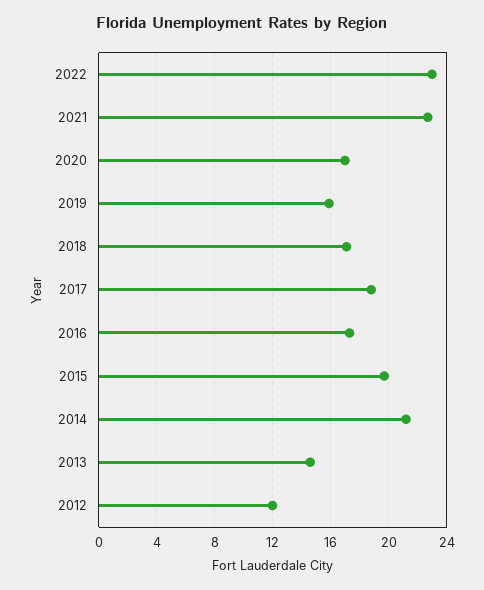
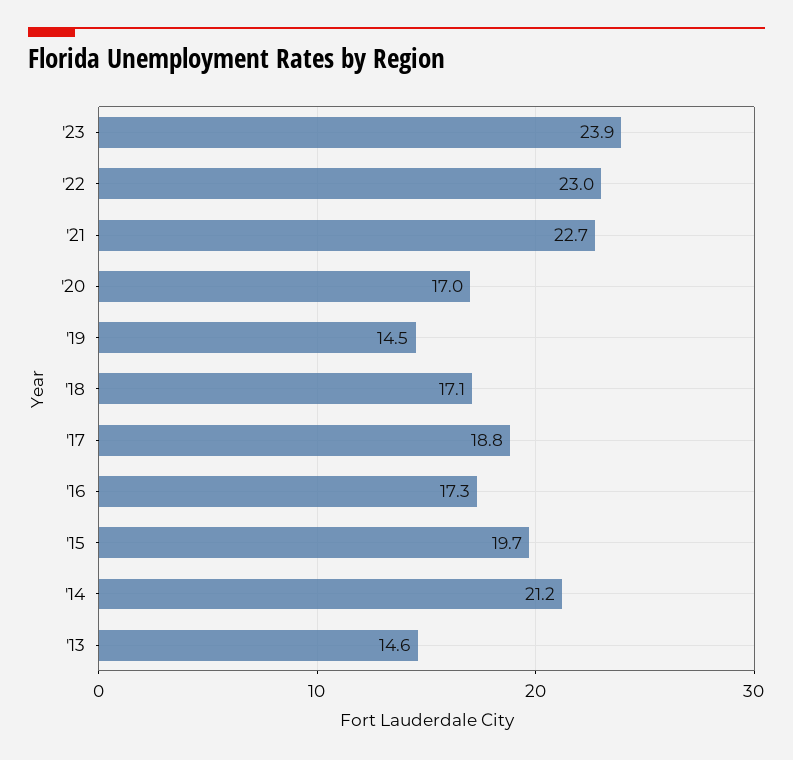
2019: 16 -> 14.5
2012: 12 -> none
'23: none -> 23.9

